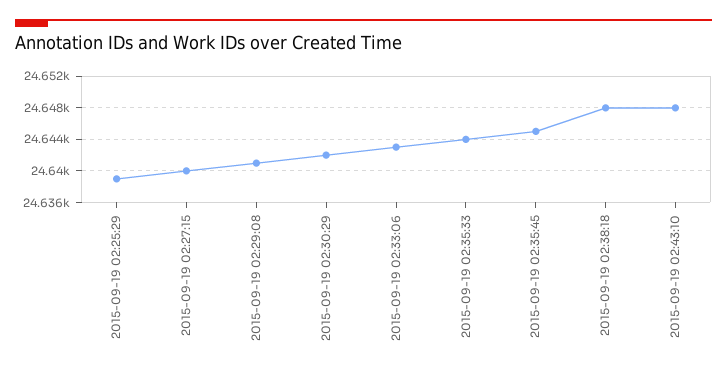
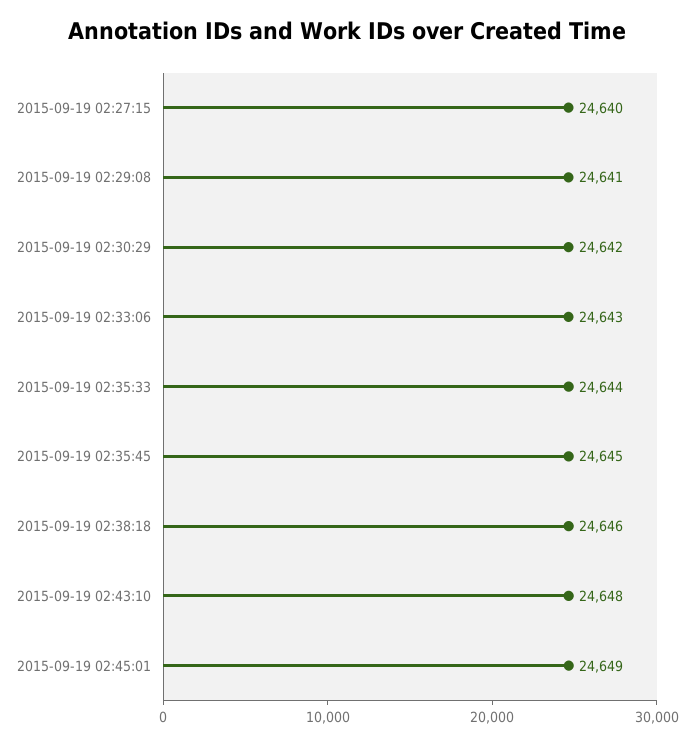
2015-09-19 02:25:29: 24639 -> none
2015-09-19 02:38:18: 24648 -> 24646
2015-09-19 02:45:01: none -> 24649

